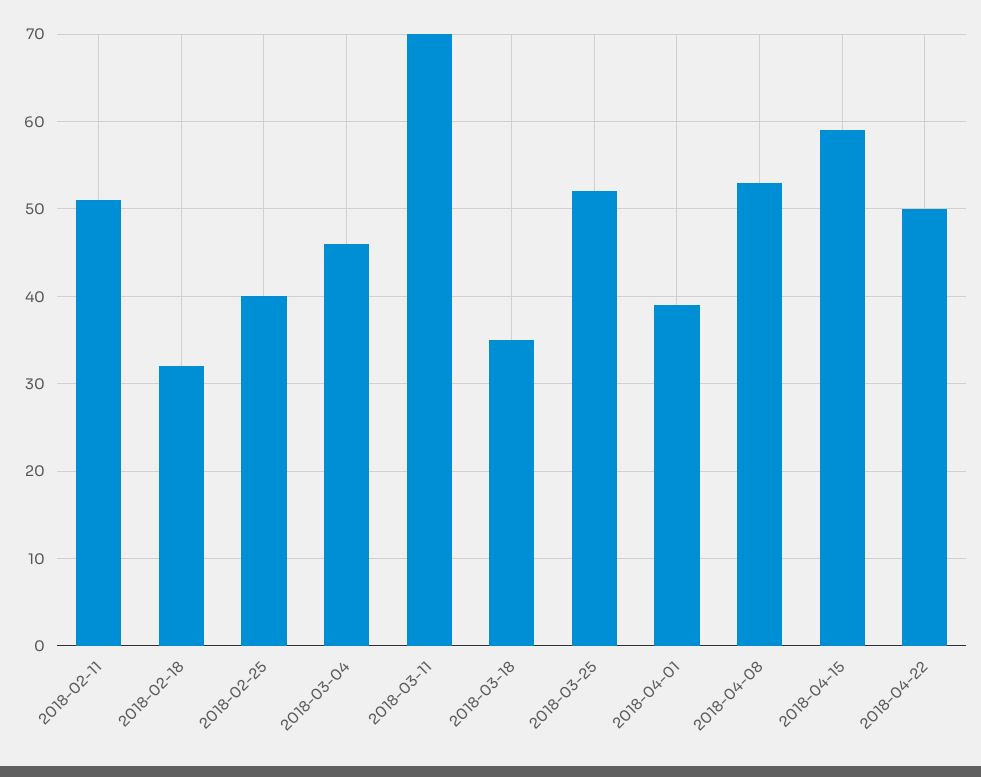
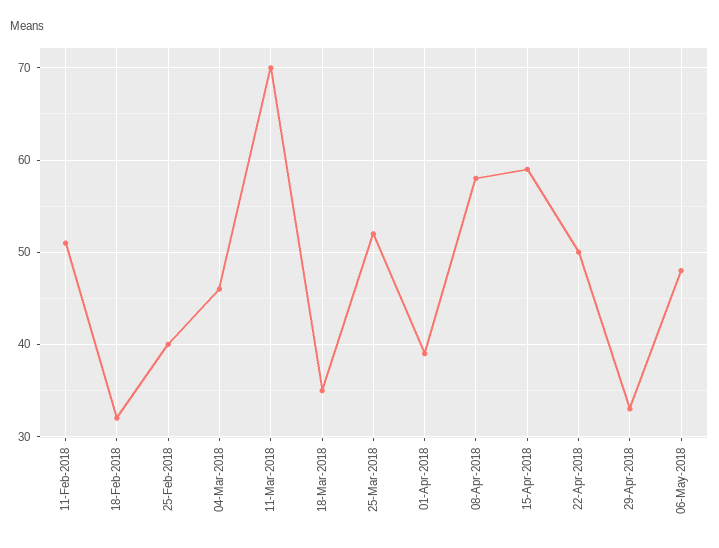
2018-04-08: 53 -> 58
29-Apr-2018: none -> 33
06-May-2018: none -> 48

